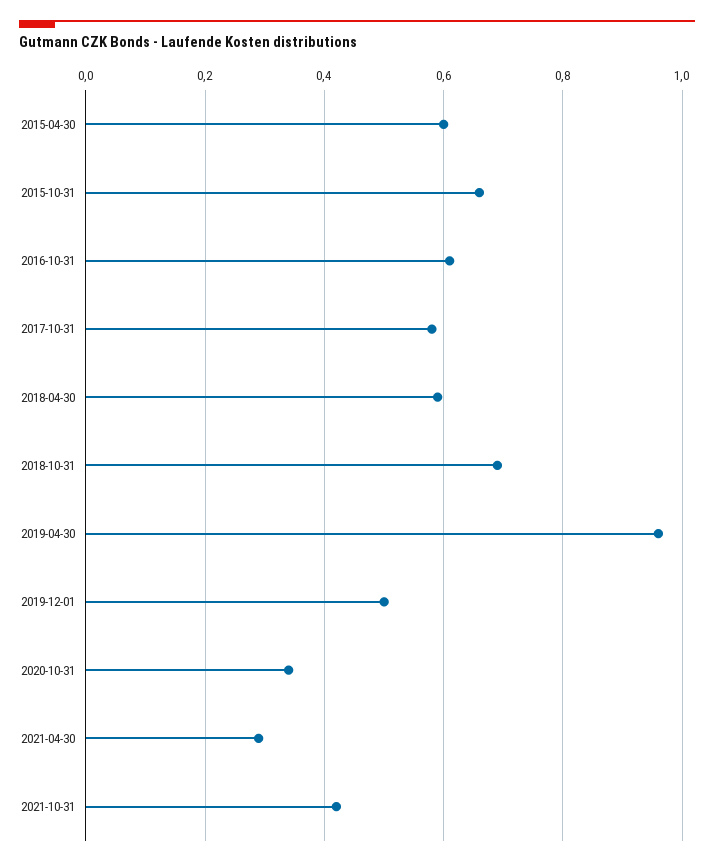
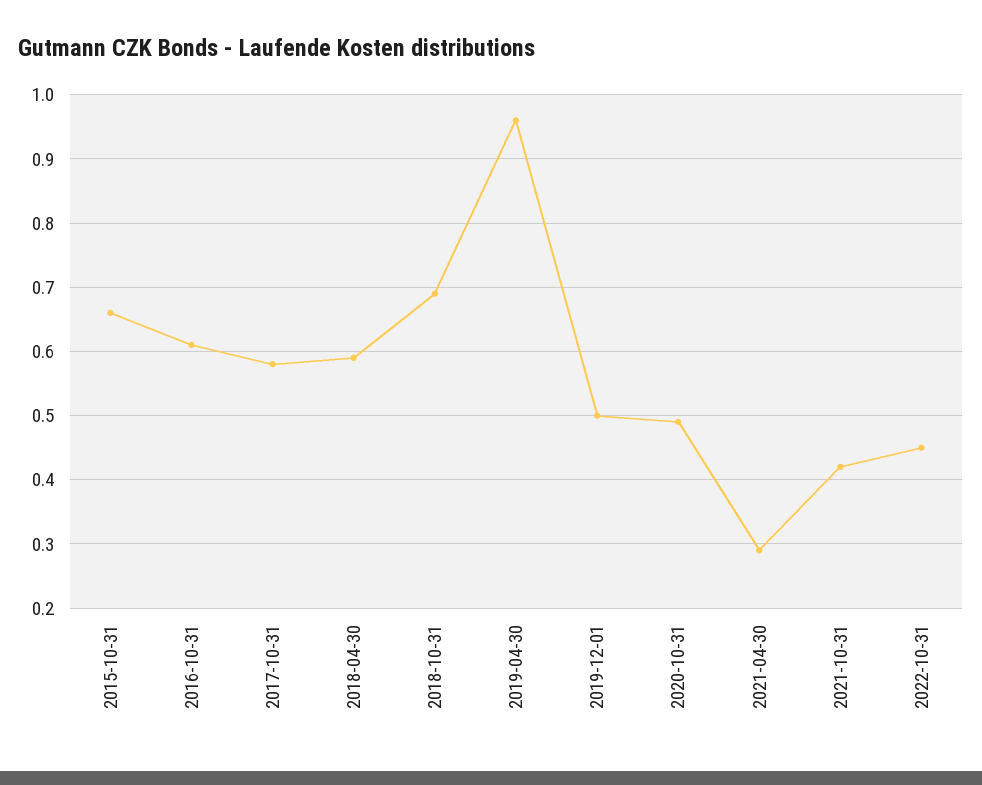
2015-04-30: 0.6 -> none
2020-10-31: 0.35 -> 0.49
2022-10-31: none -> 0.45

